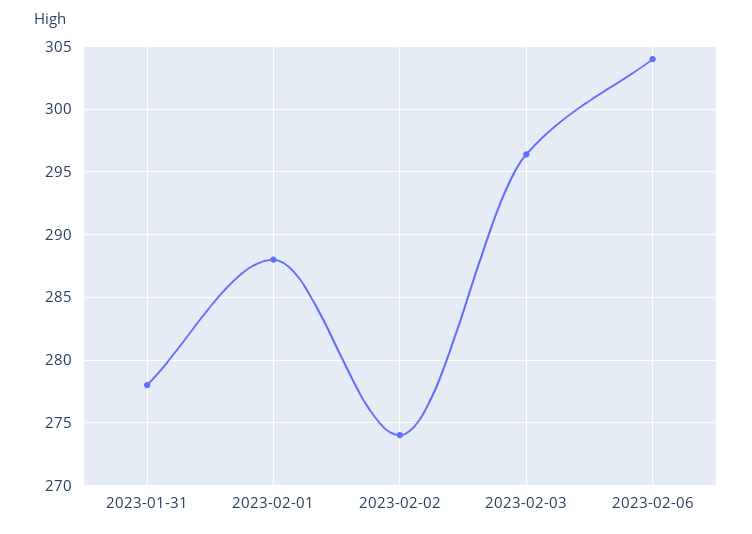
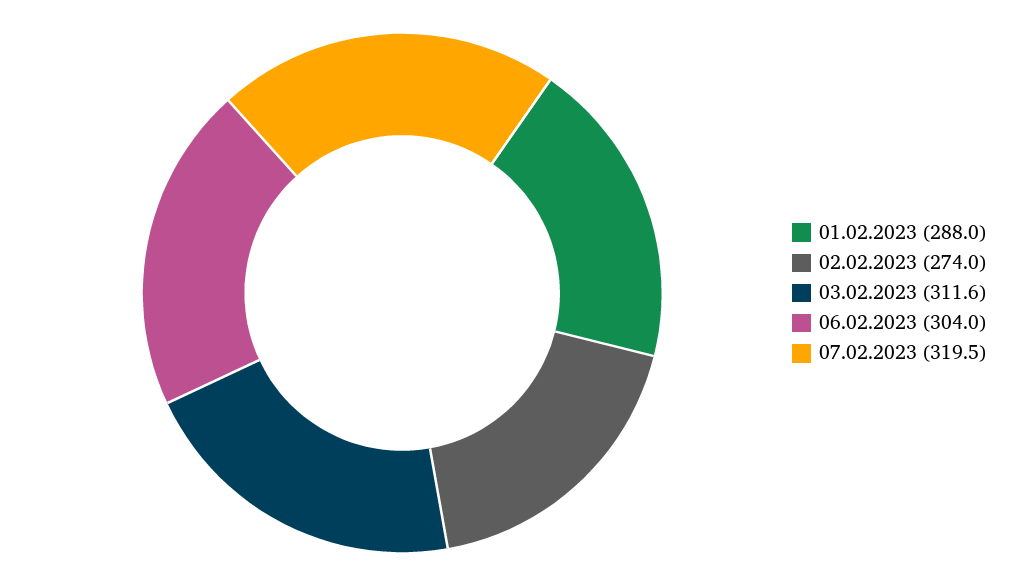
2023-01-31: 278 -> none
2023-02-03: 296.5 -> 311.6
07.02.2023: none -> 319.5

